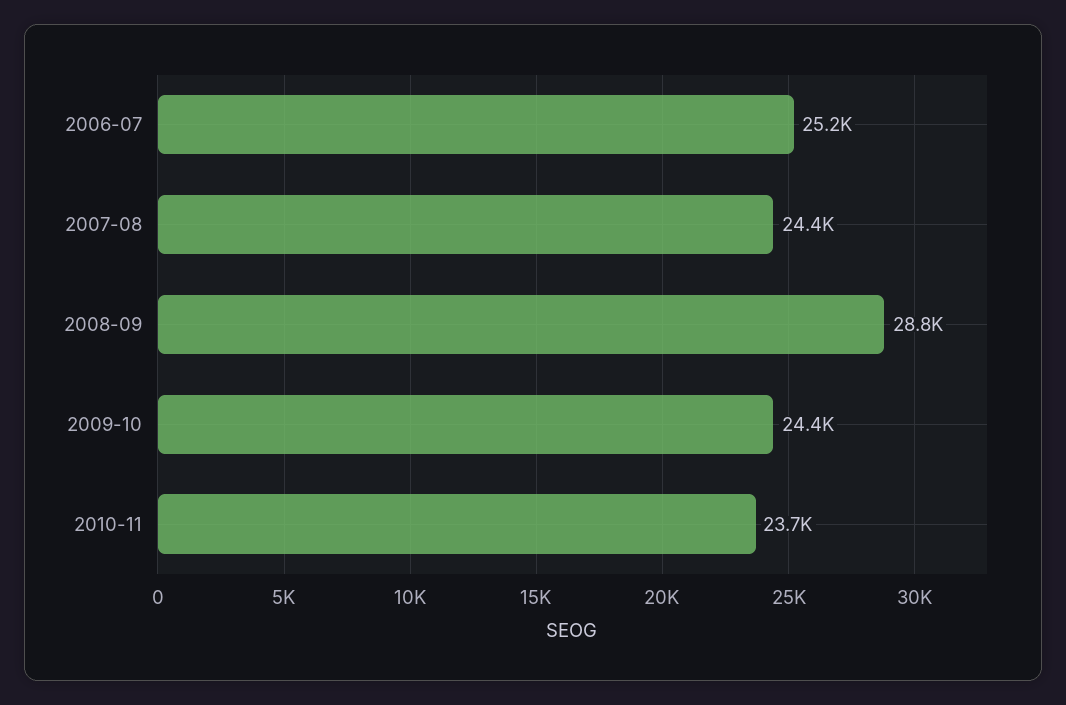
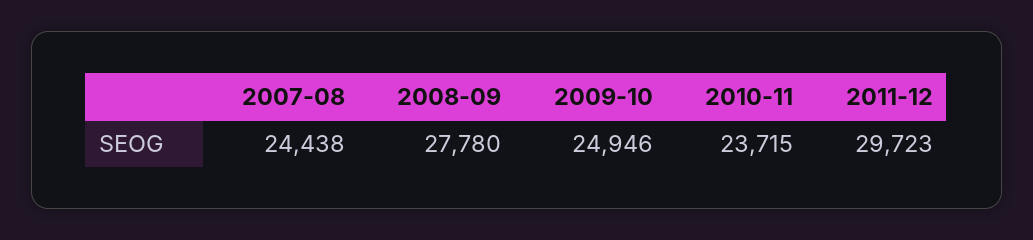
2006-07: 25200 -> none
2008-09: 28800 -> 27780
2009-10: 24400 -> 24946
2011-12: none -> 29723

